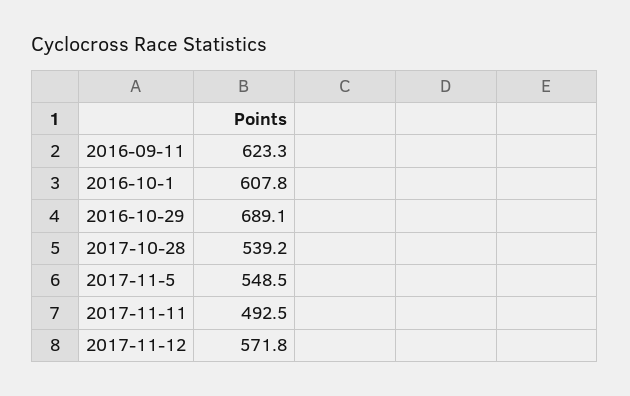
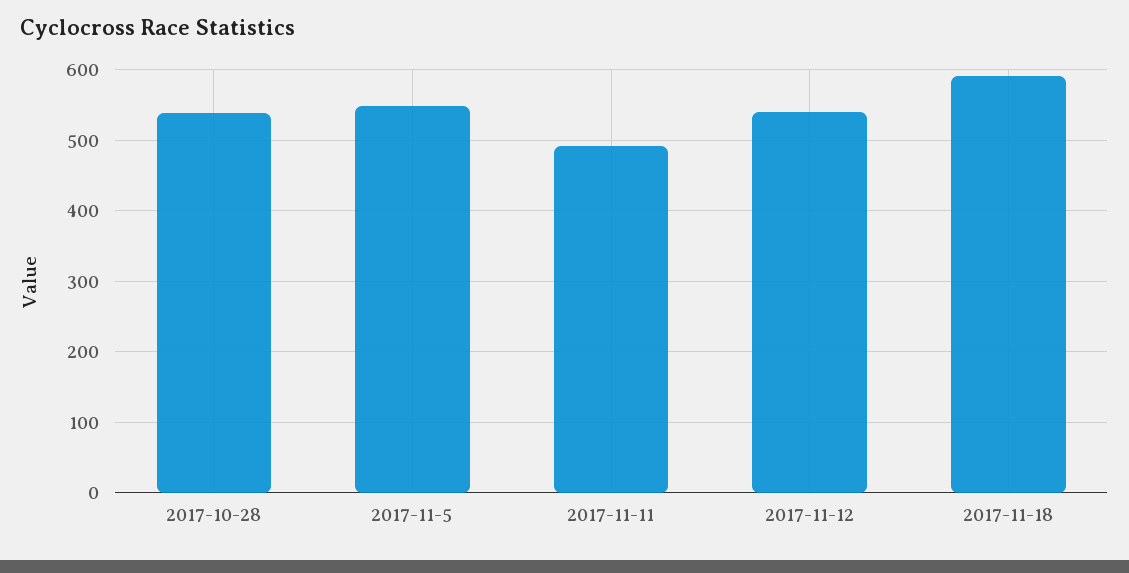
2016-09-11: 623.3 -> none
2016-10-1: 607.8 -> none
2016-10-29: 689.1 -> none
2017-11-12: 571.8 -> 540
2017-11-18: none -> 590

